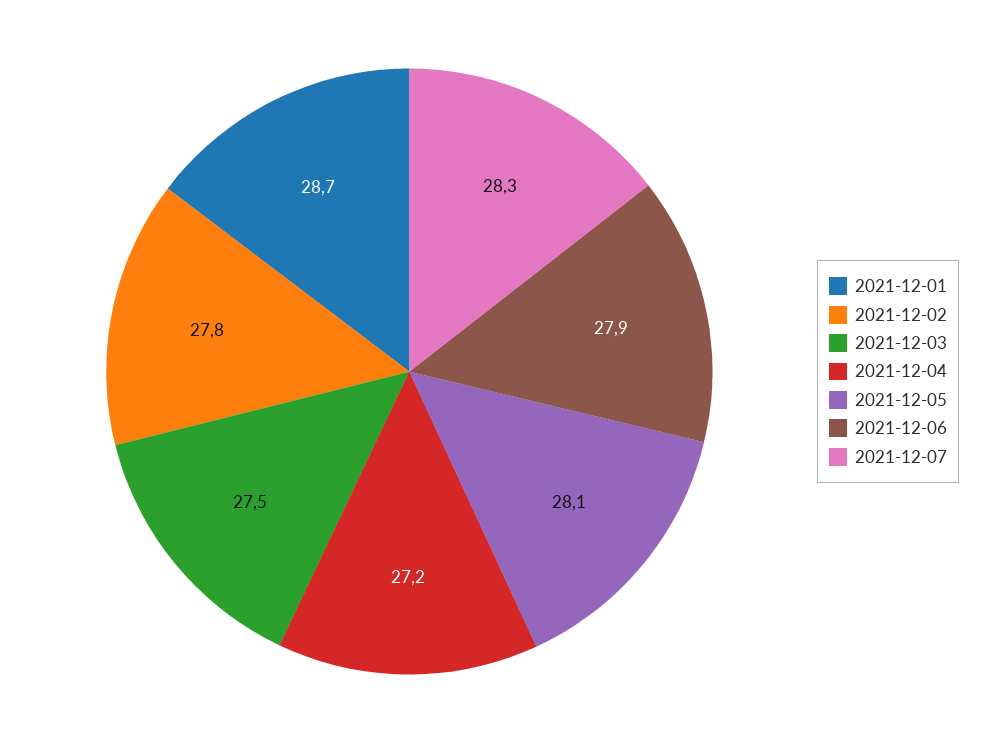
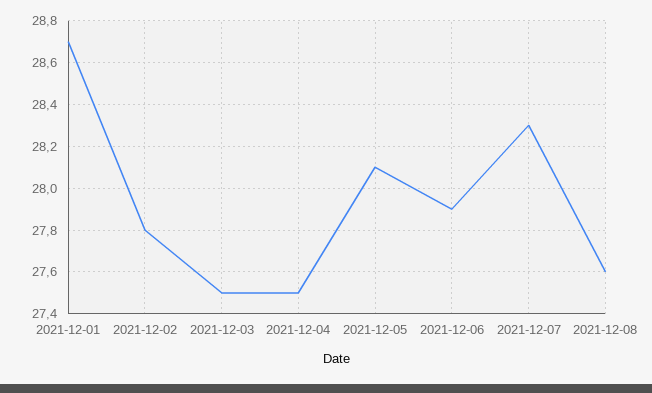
2021-12-04: 27.2 -> 27.5
2021-12-08: none -> 27.6

